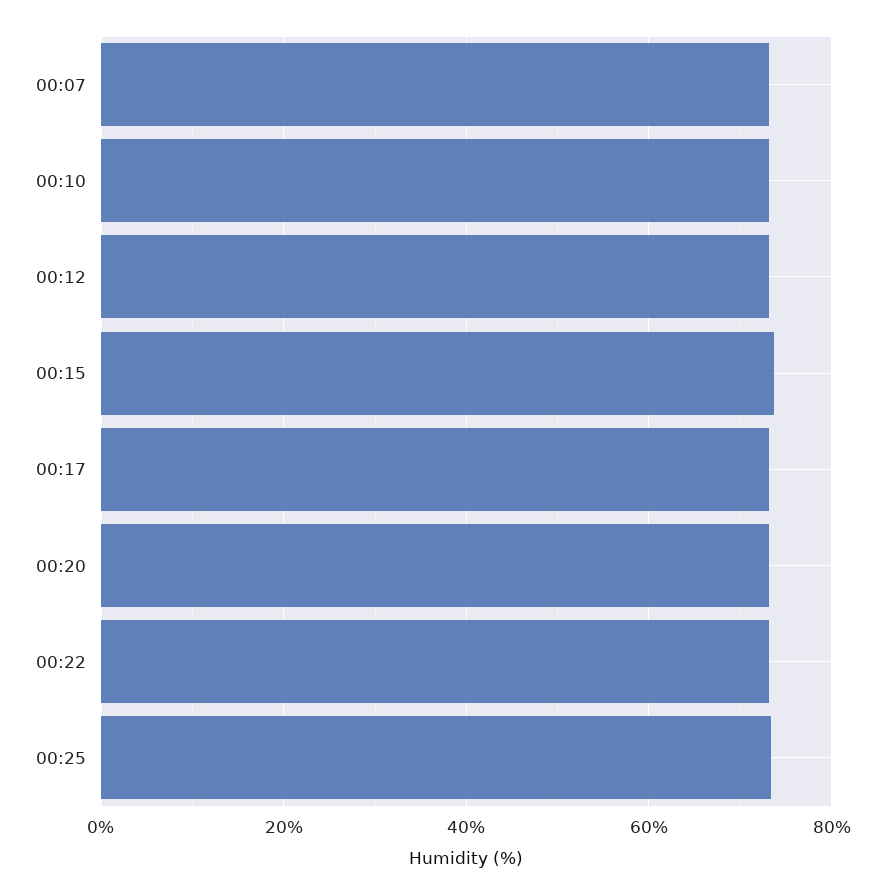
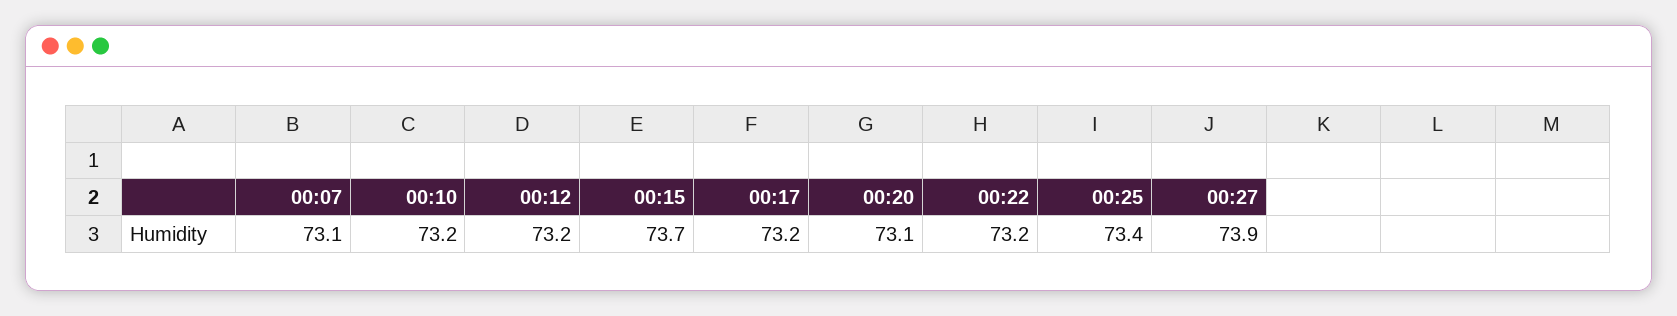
00:27: none -> 73.9

